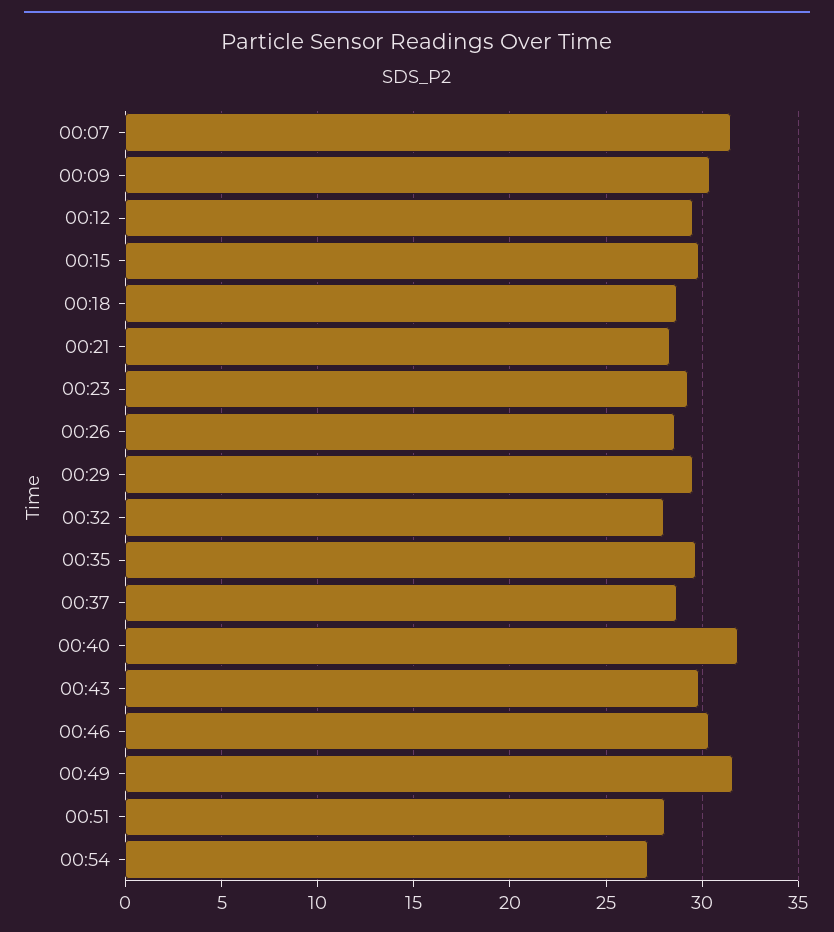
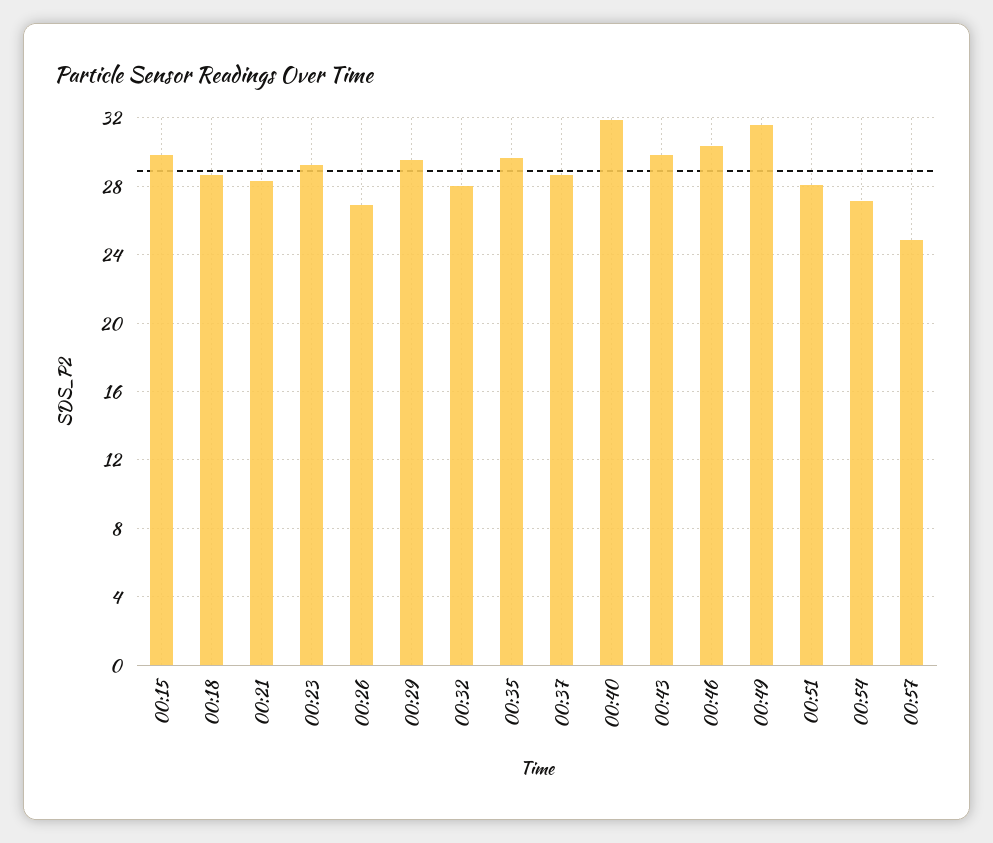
00:07: 31.5 -> none
00:09: 30.5 -> none
00:12: 29.5 -> none
00:26: 28.5 -> 27
00:57: none -> 25

